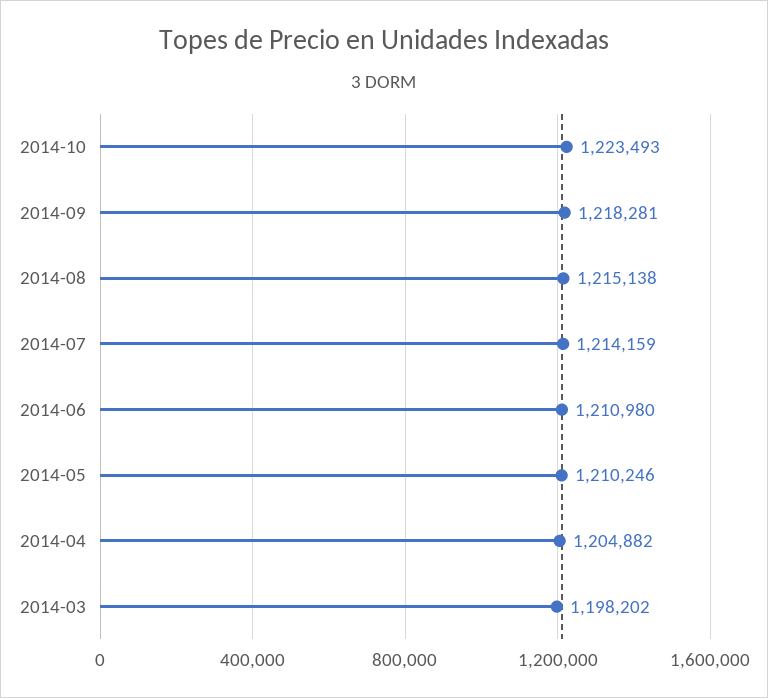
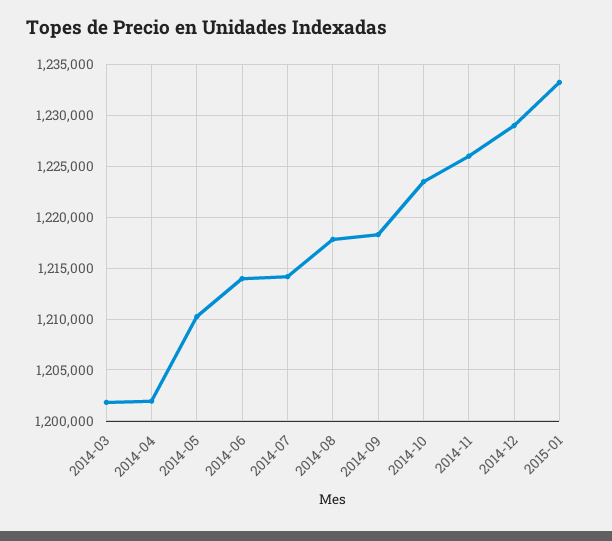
2014-08: 1215138 -> 1218000
2014-06: 1210980 -> 1214000
2014-04: 1204882 -> 1202000
2014-03: 1198202 -> 1202000
2014-11: none -> 1226000
2014-12: none -> 1229000
2015-01: none -> 1233000

